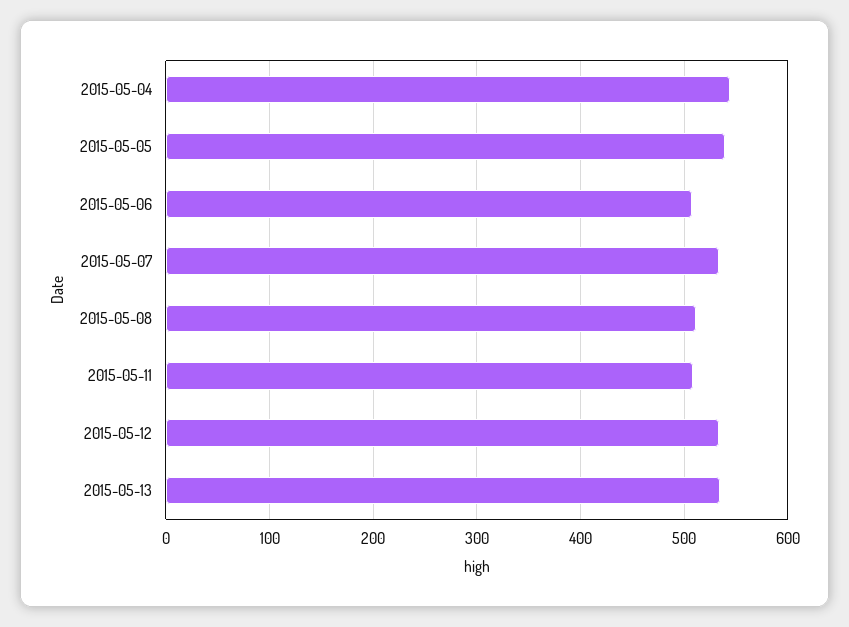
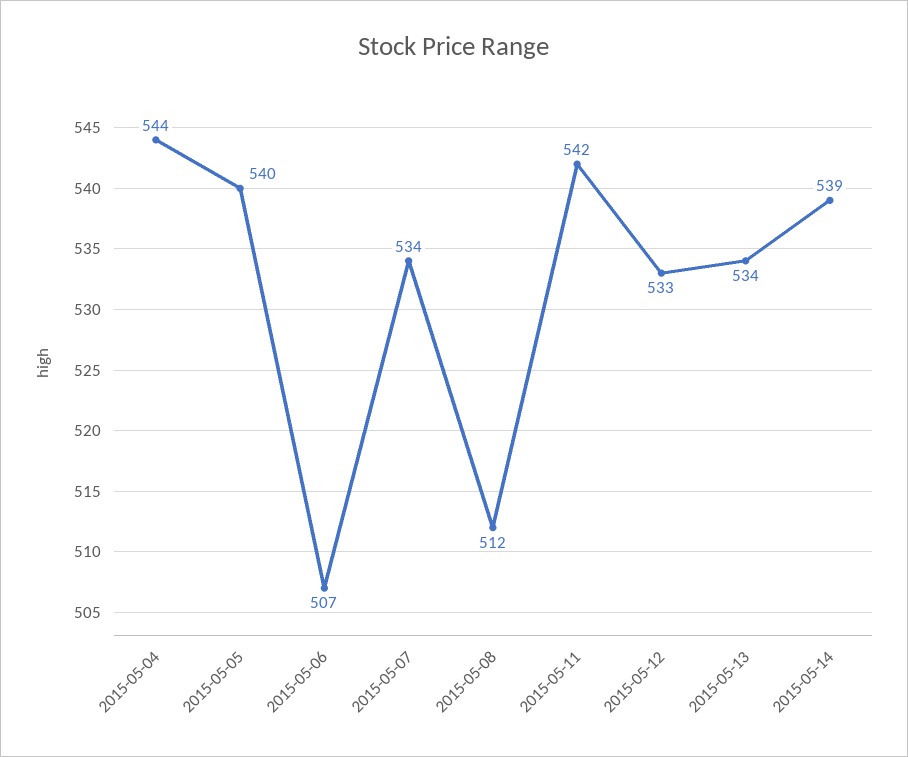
2015-05-11: 510 -> 542
2015-05-14: none -> 539

